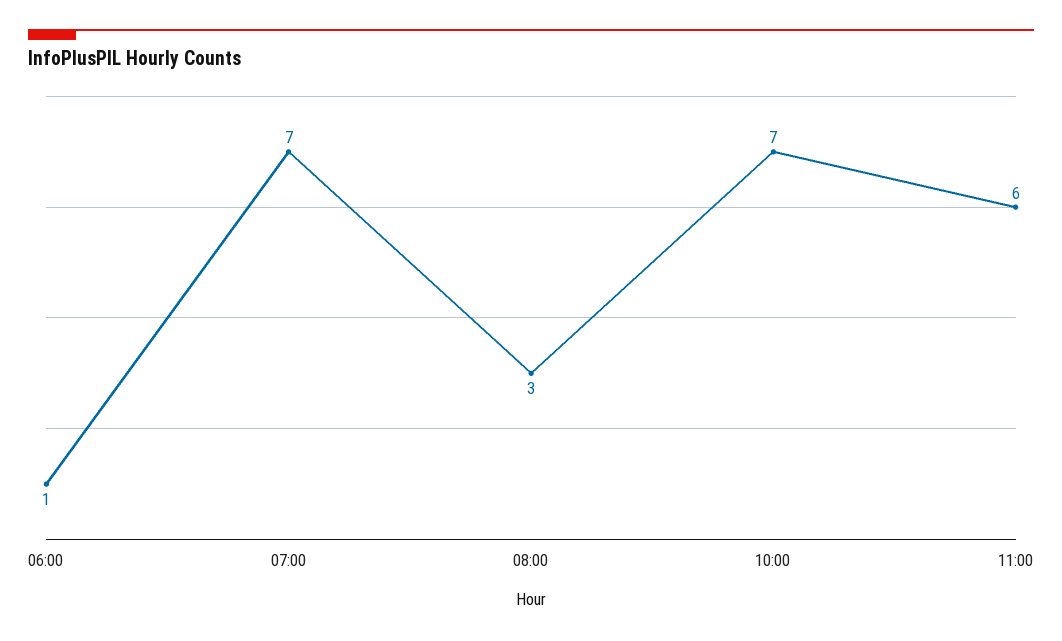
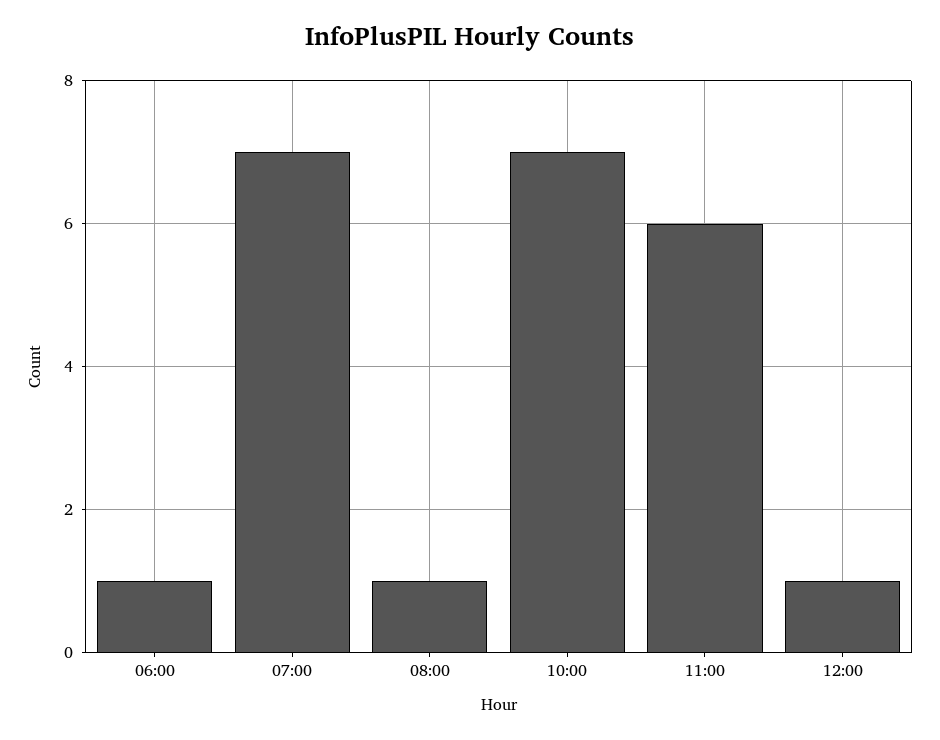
08:00: 3 -> 1
12:00: none -> 1

